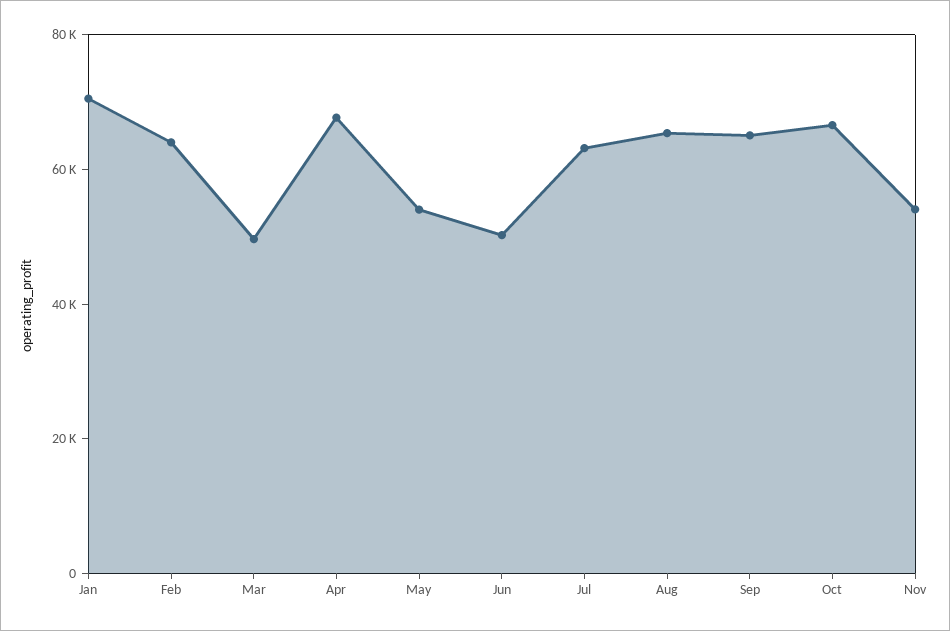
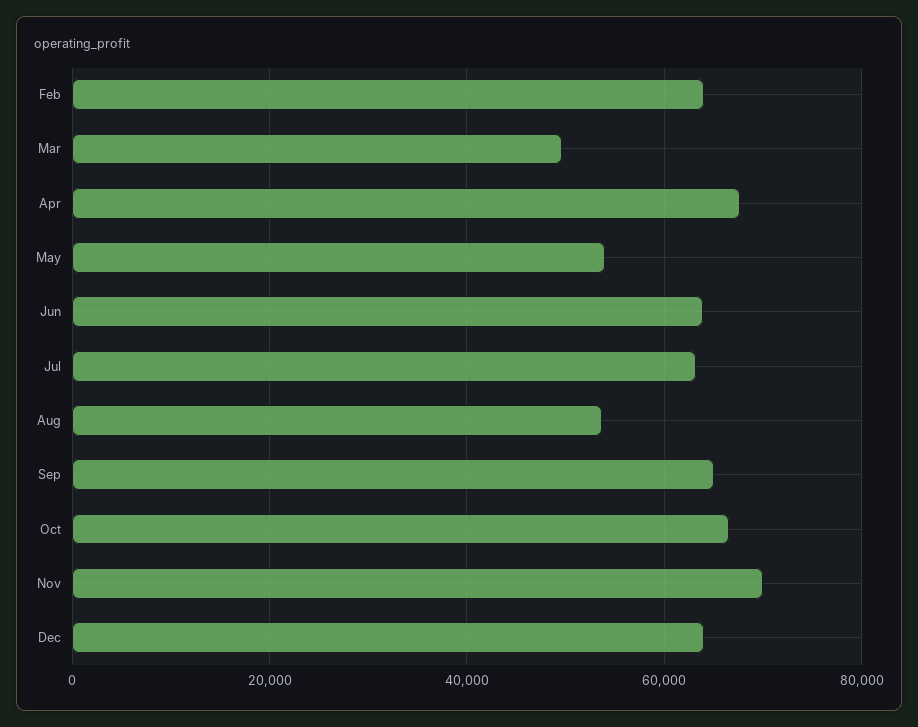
Jan: 70000 -> none
Jun: 50000 -> 64000
Aug: 65000 -> 54000
Nov: 55000 -> 70000
Dec: none -> 64000

